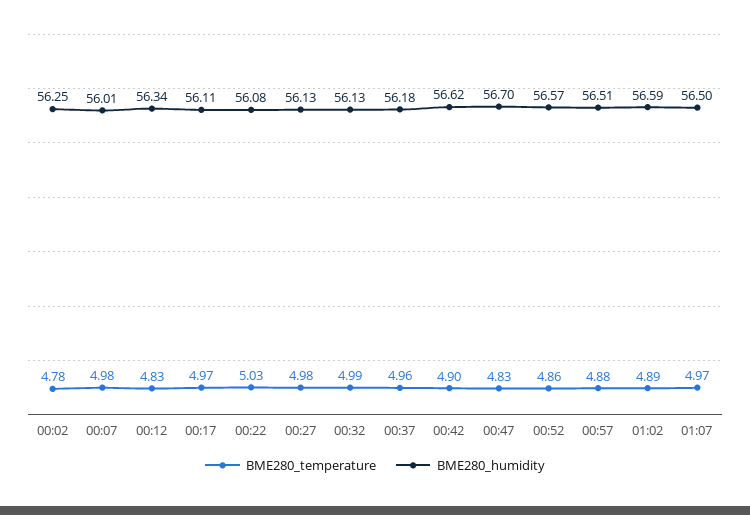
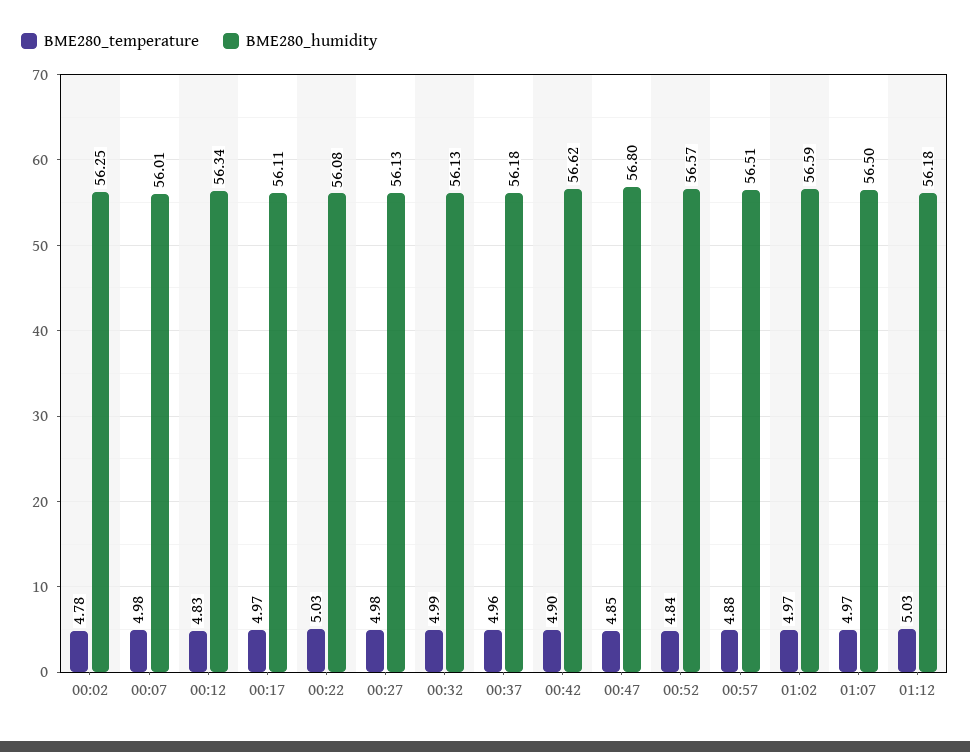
BME280_temperature, 00:47: 4.83 -> 4.85
BME280_humidity, 00:47: 56.7 -> 56.8
BME280_temperature, 00:52: 4.86 -> 4.84
BME280_temperature, 01:02: 4.89 -> 4.97
BME280_temperature, 01:12: none -> 5.03
BME280_humidity, 01:12: none -> 56.18

